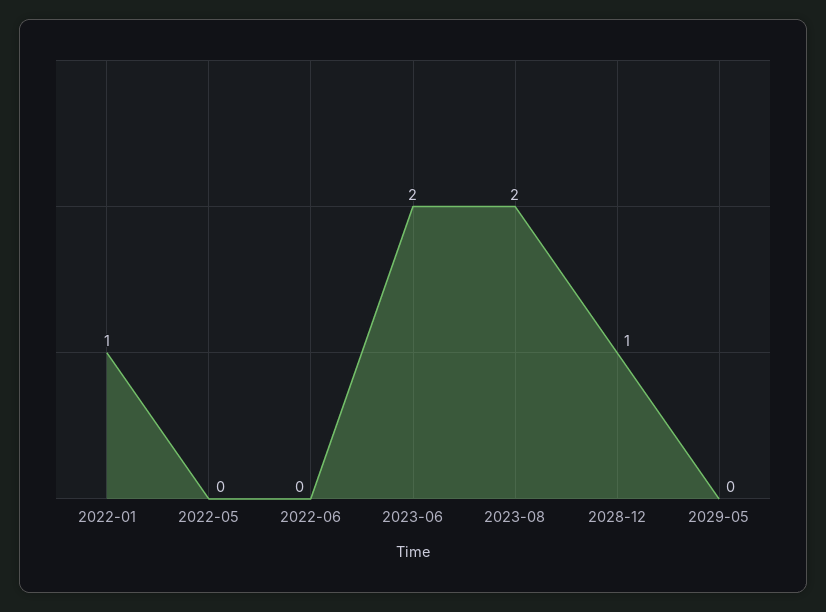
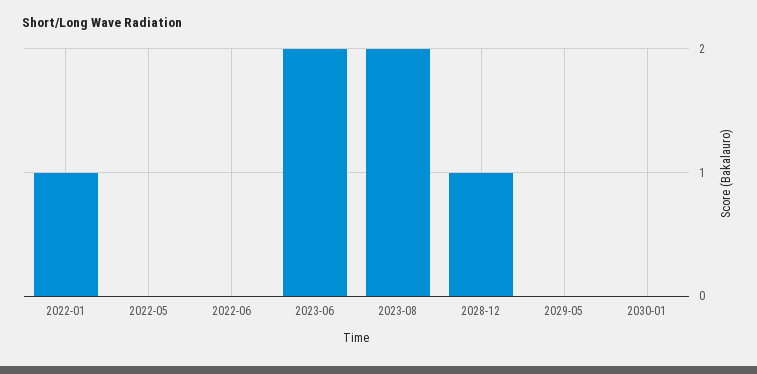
2030-01: none -> 0

